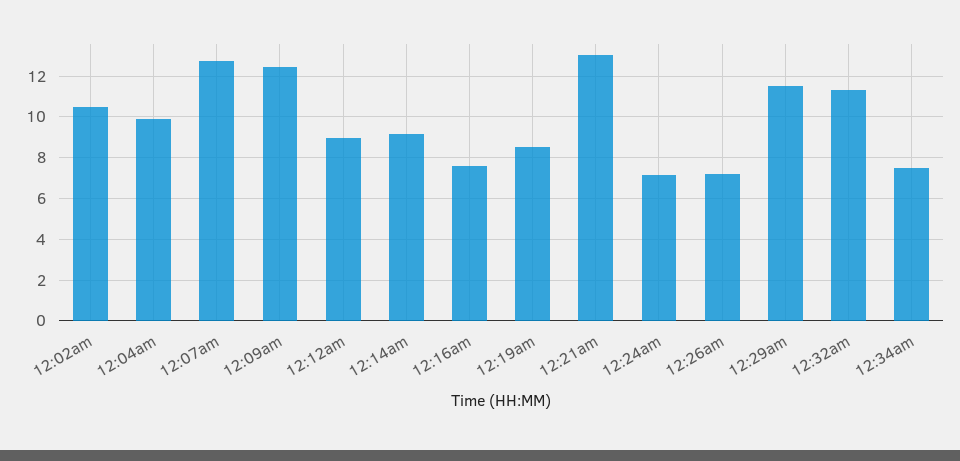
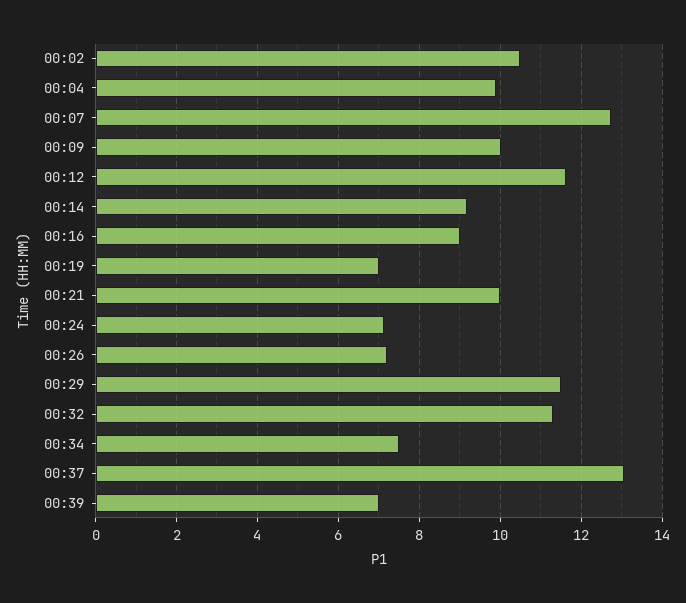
12:09am: 12.5 -> 10
12:12am: 9 -> 11.6
12:16am: 7.5 -> 9
12:19am: 8.5 -> 7
12:21am: 13 -> 10
00:37: none -> 13
00:39: none -> 7

